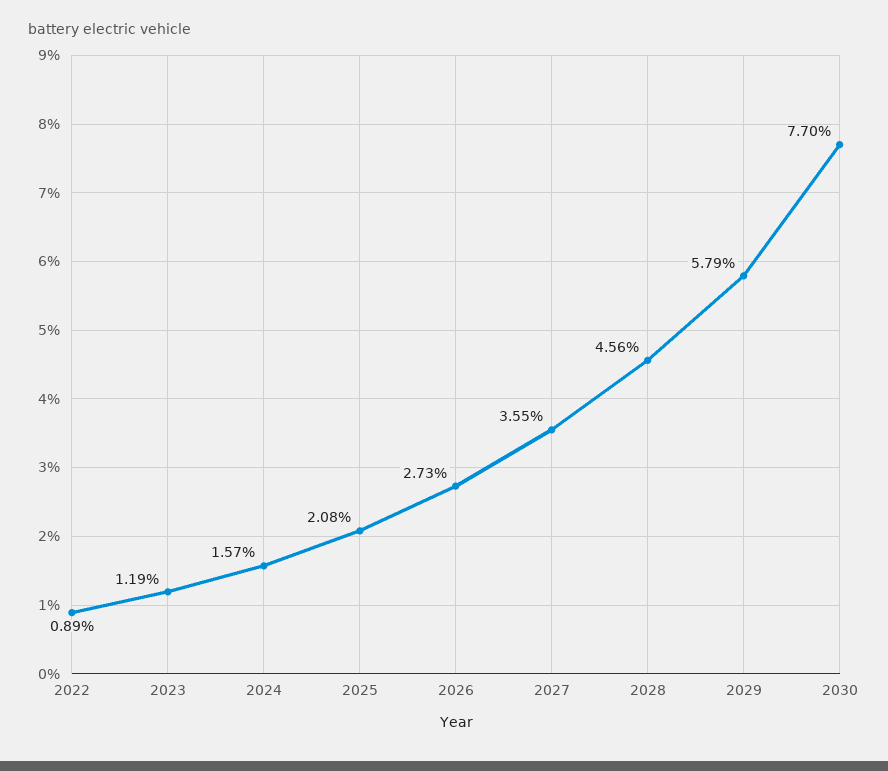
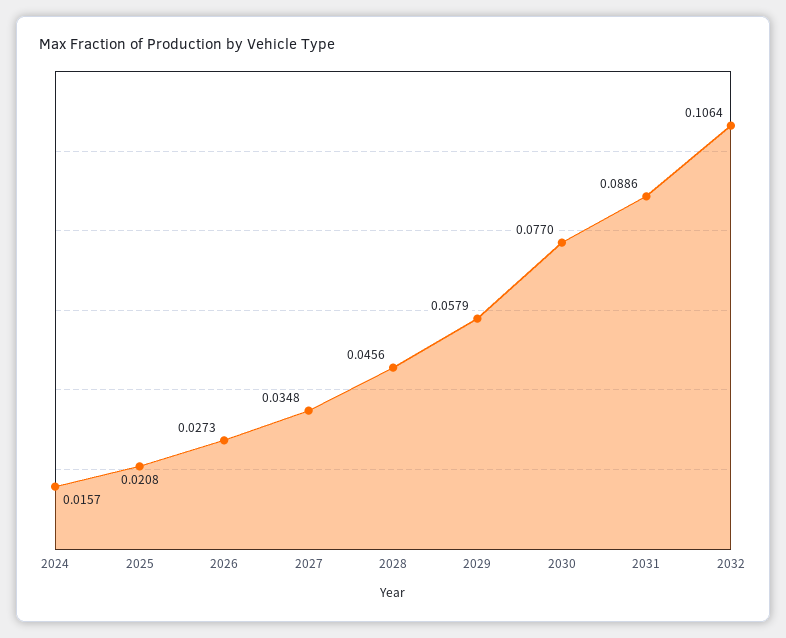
2022: 0.0089 -> none
2023: 0.0119 -> none
2027: 0.0355 -> 0.0348
2031: none -> 0.0886
2032: none -> 0.1064

